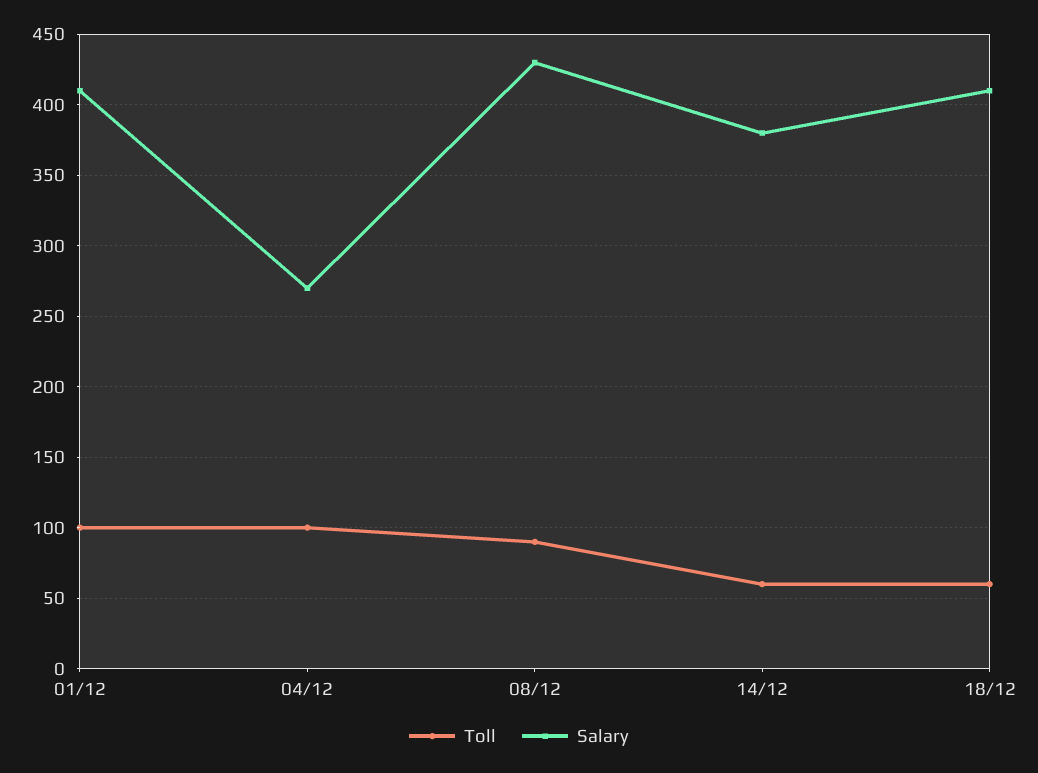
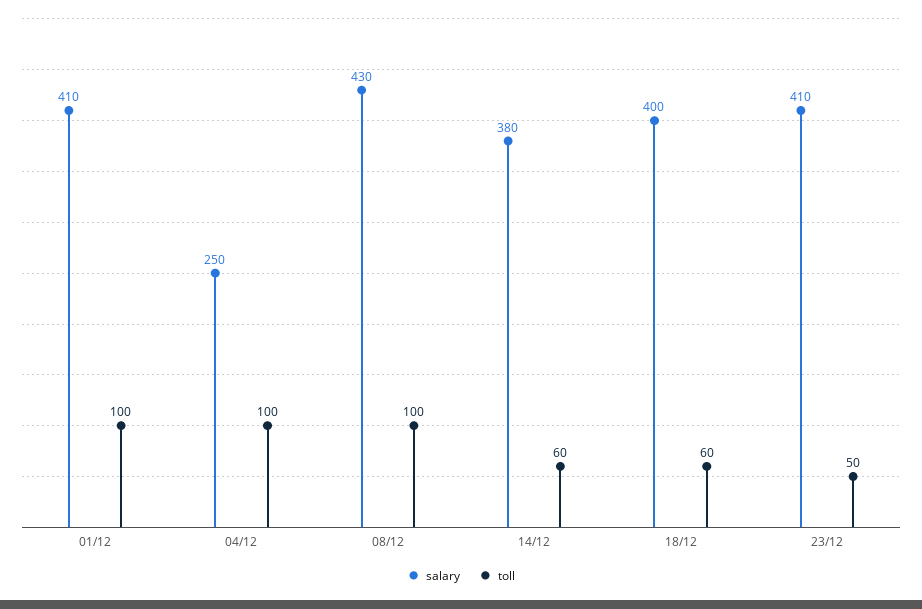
Salary, 04/12: 270 -> 250
Toll, 08/12: 90 -> 100
Salary, 18/12: 410 -> 400
Salary, 23/12: none -> 410
Toll, 23/12: none -> 50

